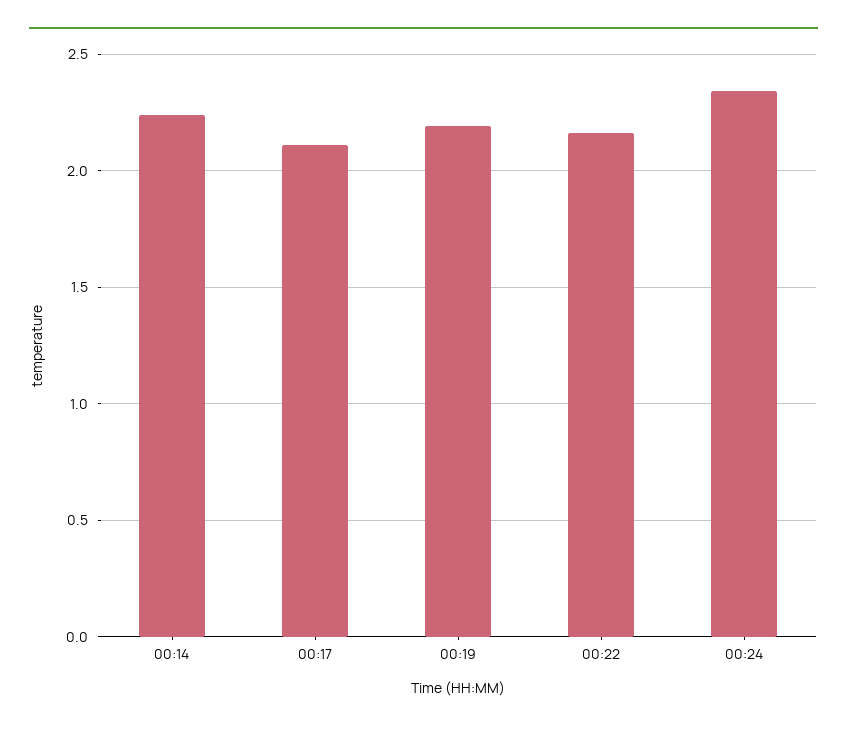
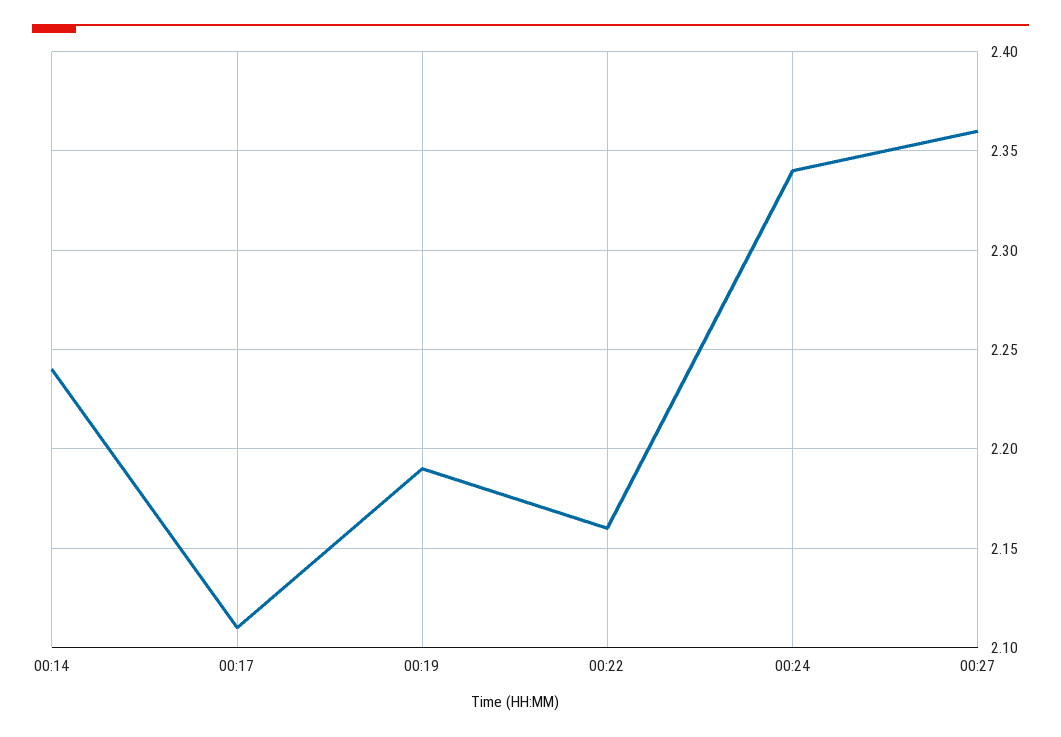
00:27: none -> 2.36

